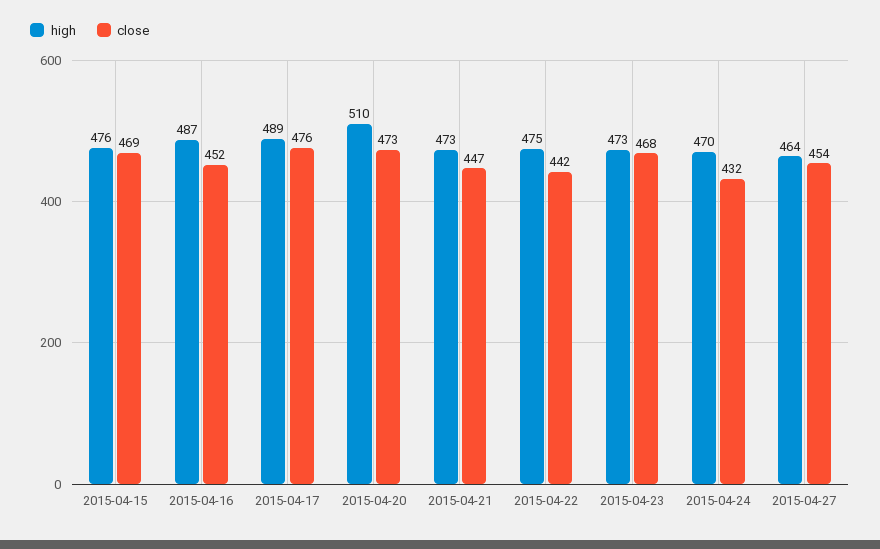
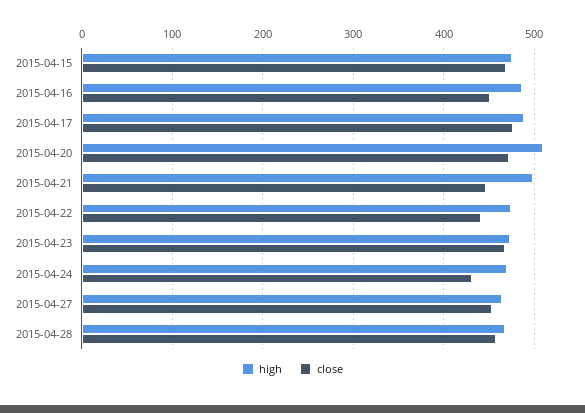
high, 2015-04-21: 473 -> 500
high, 2015-04-28: none -> 470
close, 2015-04-28: none -> 460

